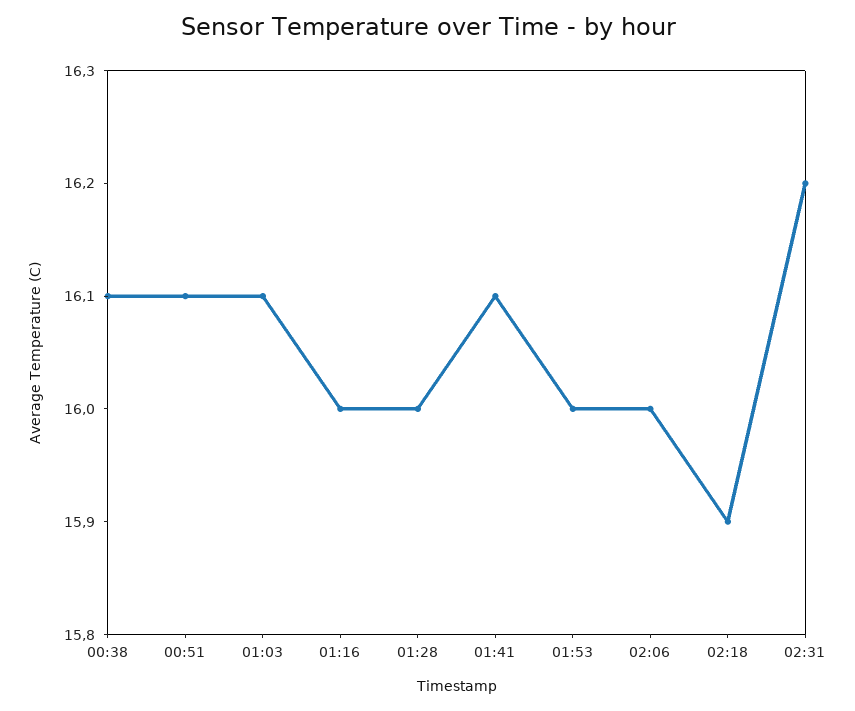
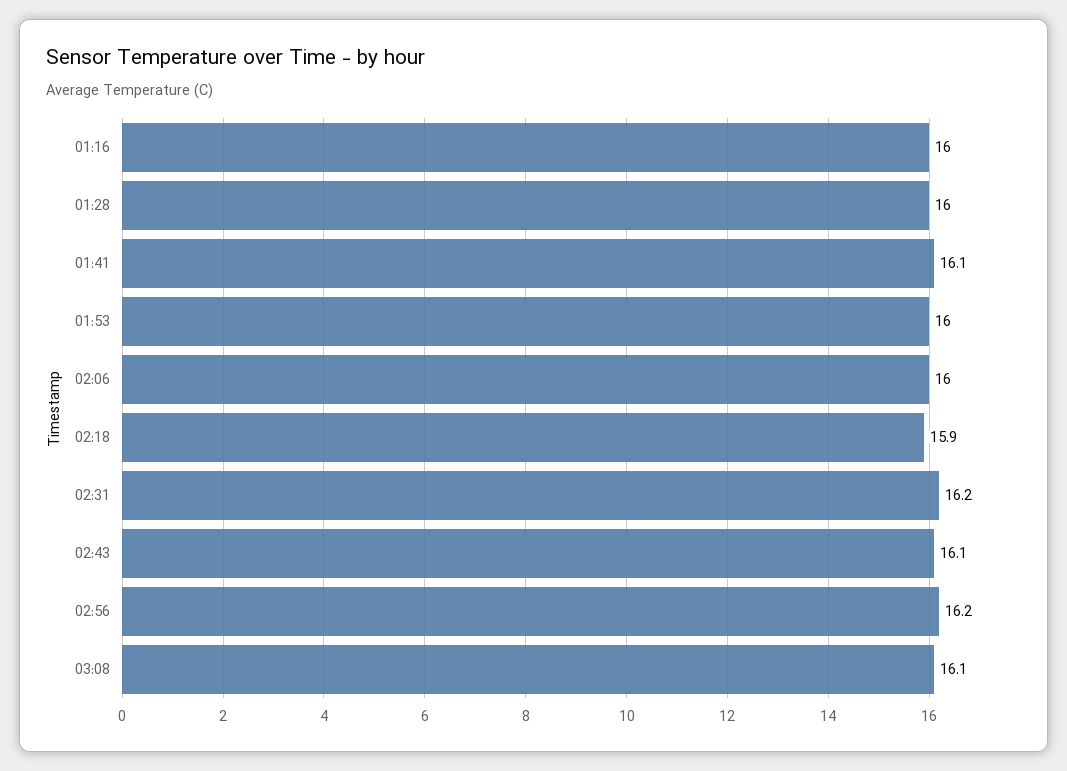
00:38: 16.1 -> none
00:51: 16.1 -> none
01:03: 16.1 -> none
02:43: none -> 16.1
02:56: none -> 16.2
03:08: none -> 16.1

